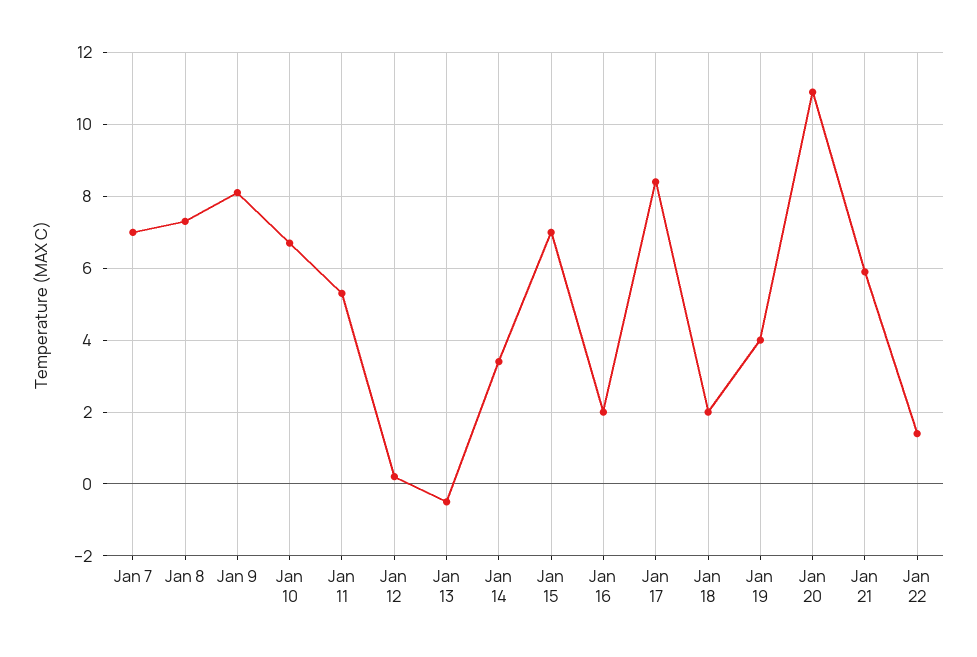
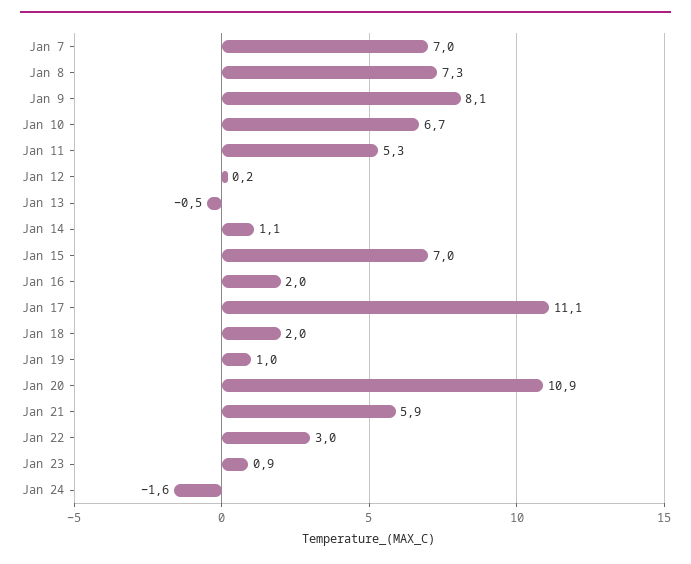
Jan 14: 3.5 -> 1.1
Jan 17: 8.5 -> 11.1
Jan 19: 4 -> 1
Jan 22: 1.5 -> 3
Jan 23: none -> 0.9
Jan 24: none -> -1.6

